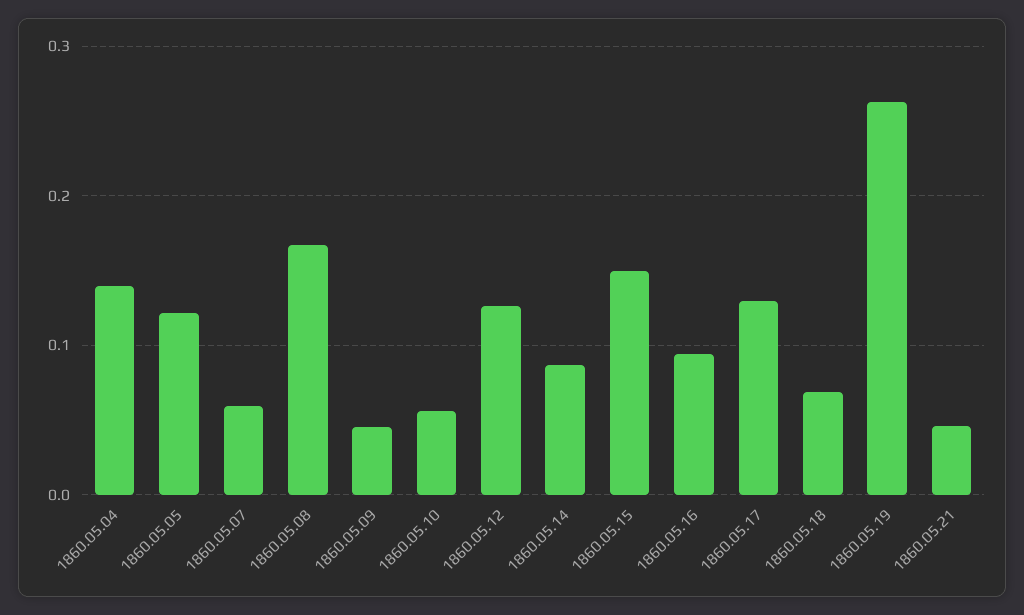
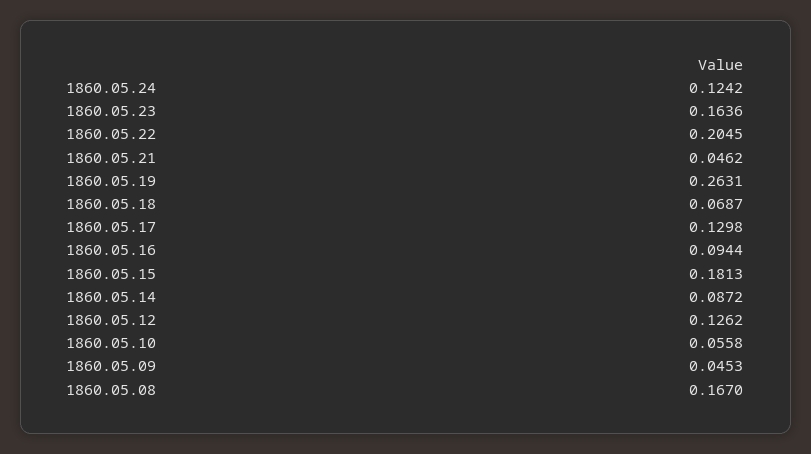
1860.05.04: 0.14 -> none
1860.05.05: 0.12 -> none
1860.05.07: 0.06 -> none
1860.05.15: 0.15 -> 0.1813
1860.05.24: none -> 0.1242
1860.05.23: none -> 0.1636
1860.05.22: none -> 0.2045

